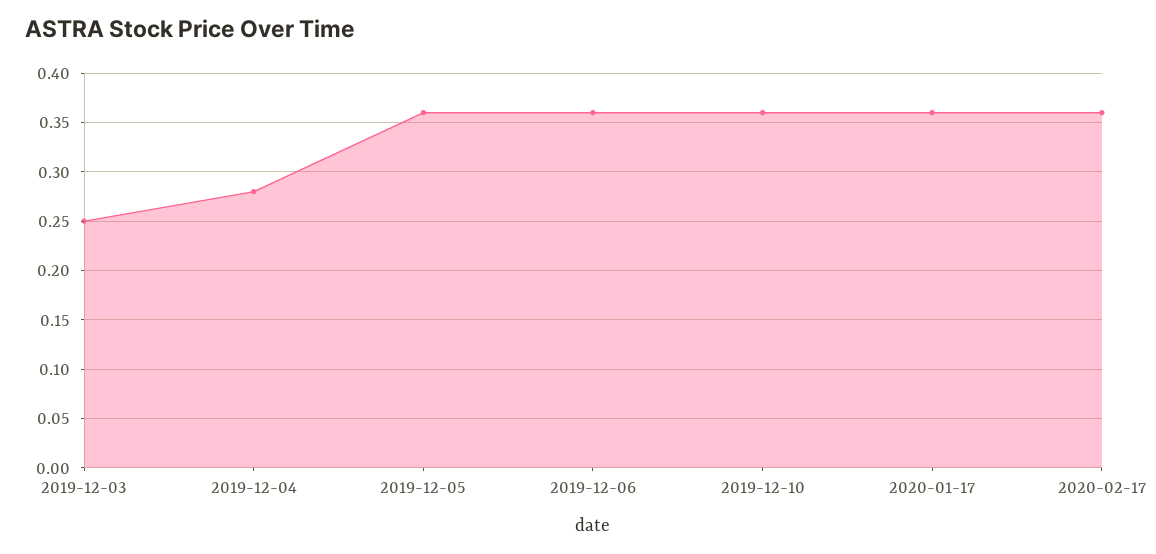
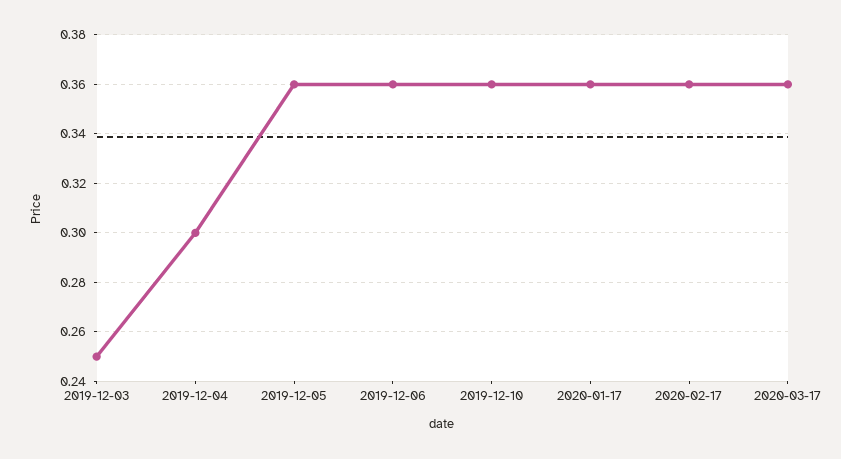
2019-12-04: 0.28 -> 0.3
2020-03-17: none -> 0.36

